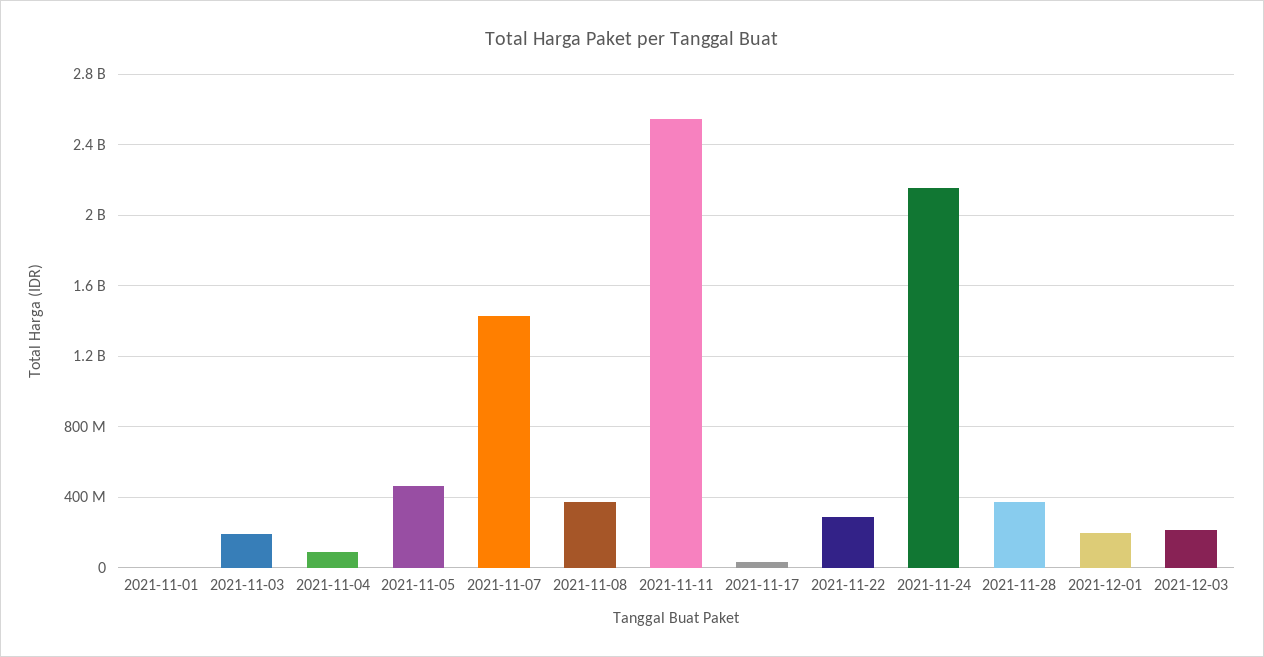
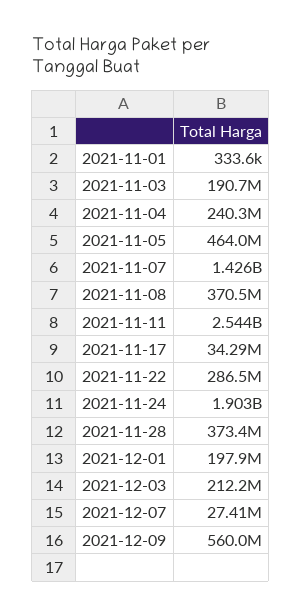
2021-11-04: 100000000 -> 240300000
2021-11-24: 2150000000 -> 1903000000
2021-12-07: none -> 27410000
2021-12-09: none -> 560000000

